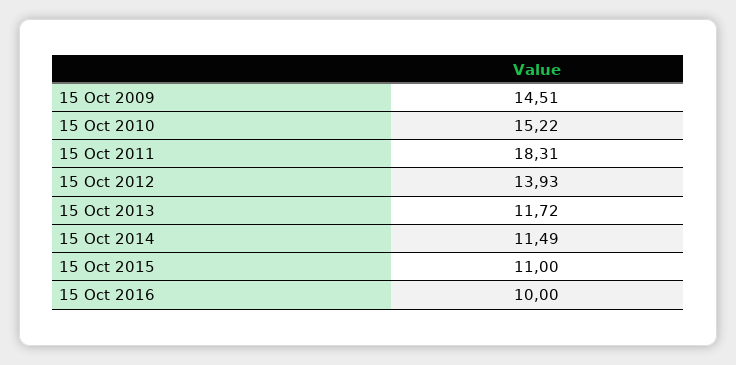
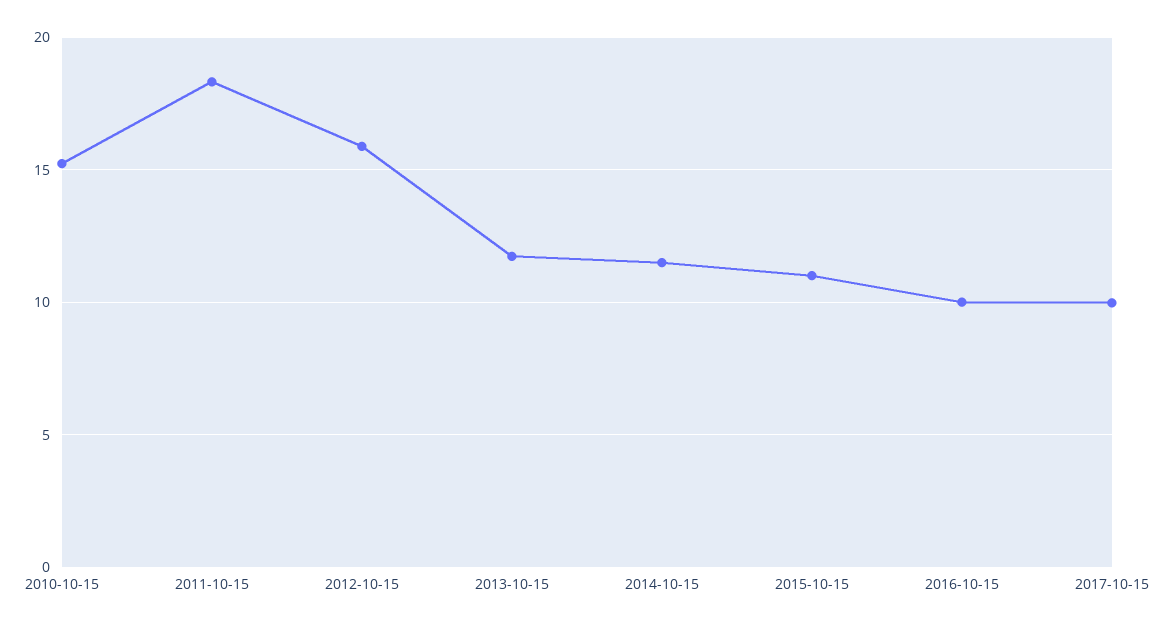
15 Oct 2009: 14.51 -> none
15 Oct 2012: 13.93 -> 16
2017-10-15: none -> 10

